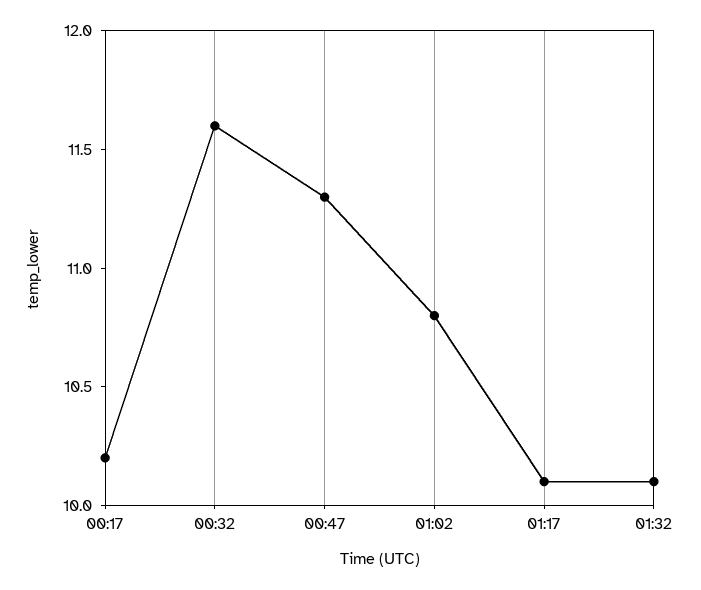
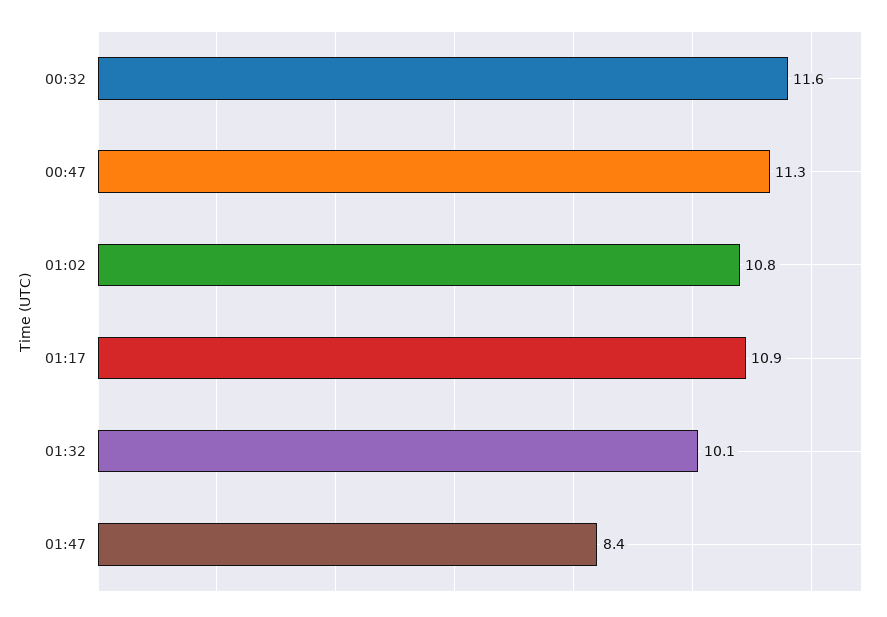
00:17: 10.2 -> none
01:17: 10.1 -> 10.9
01:47: none -> 8.4

